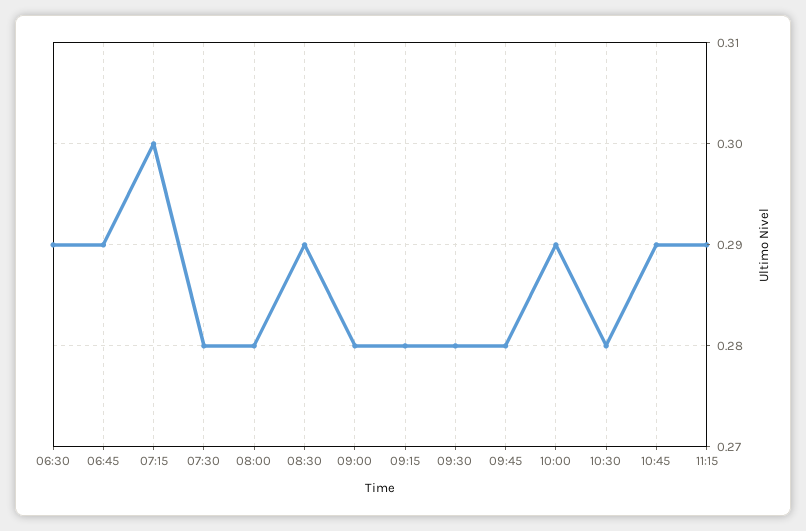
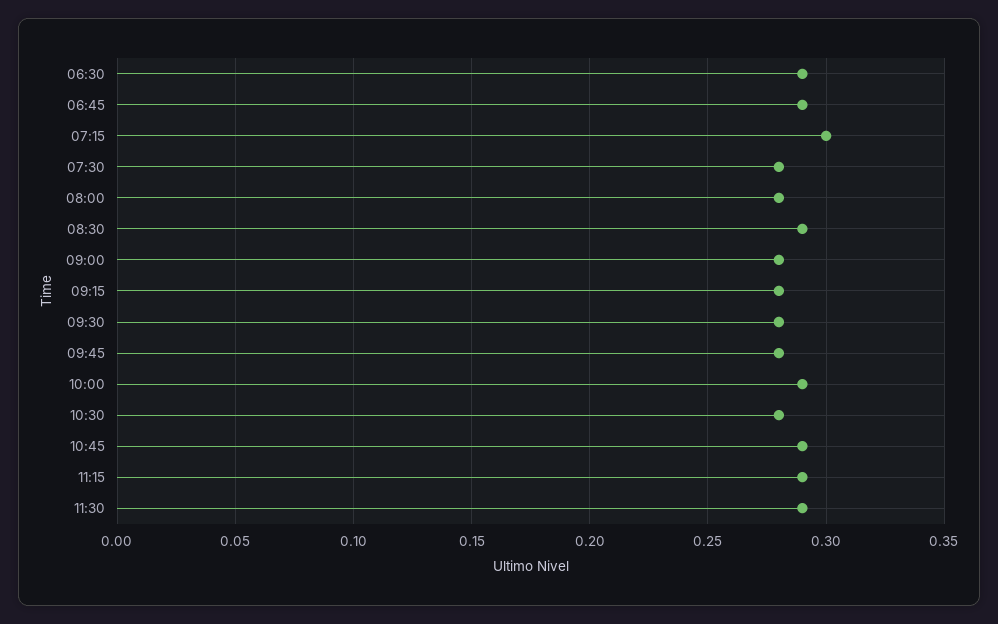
11:30: none -> 0.29

